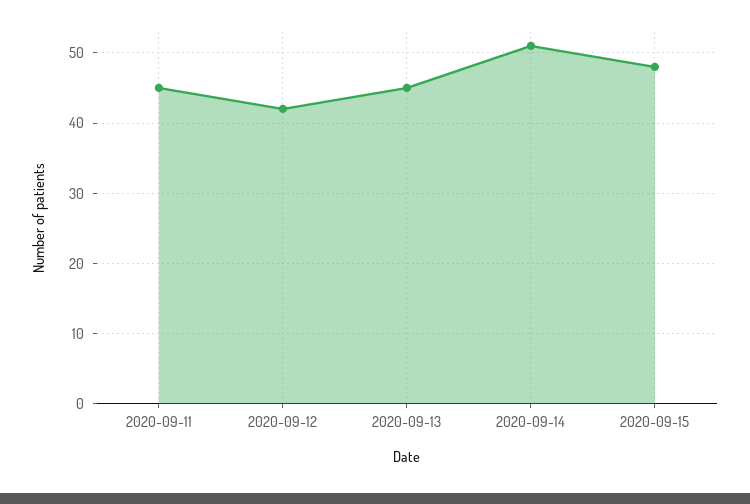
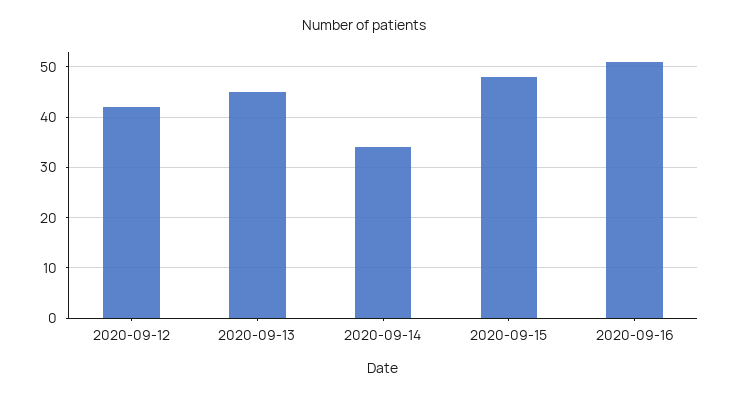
2020-09-11: 45 -> none
2020-09-14: 51 -> 35
2020-09-16: none -> 50

